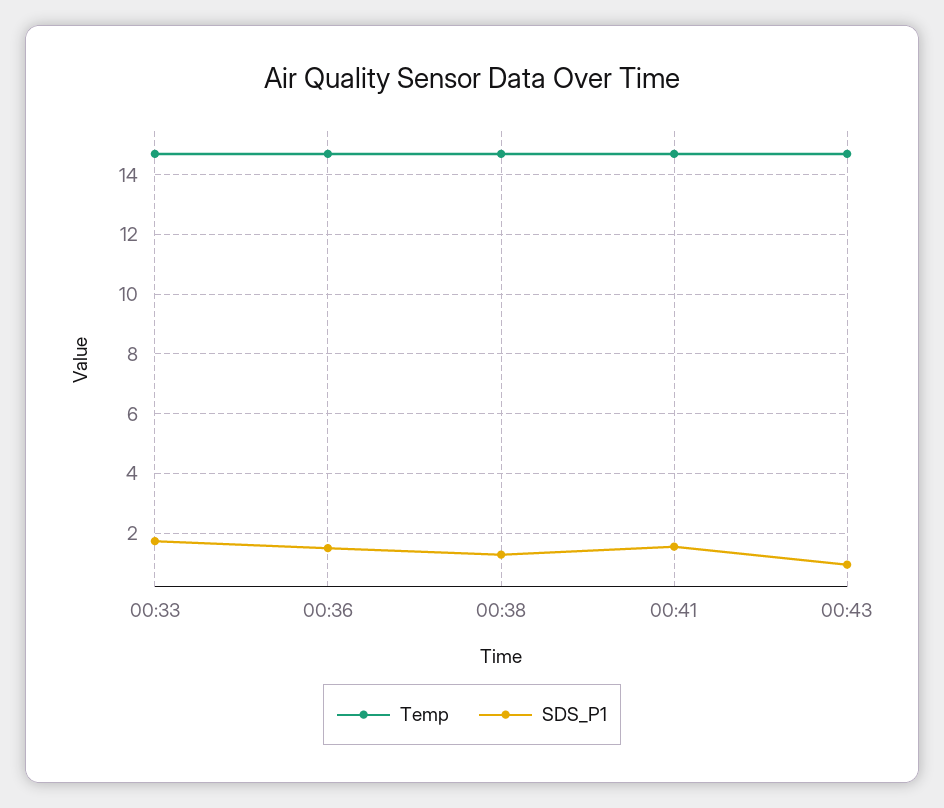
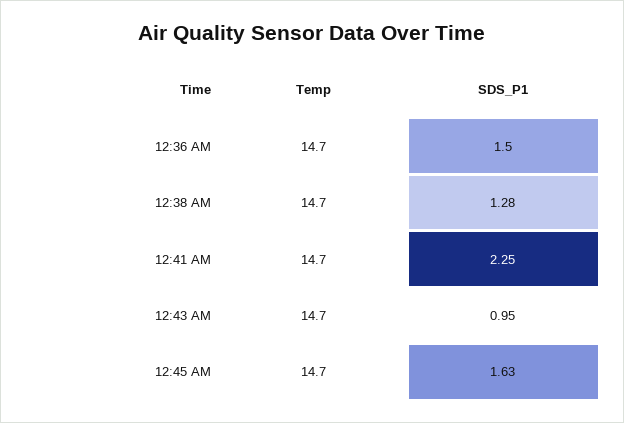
Temp, 00:33: 14.75 -> none
SDS_P1, 00:33: 1.75 -> none
SDS_P1, 00:41: 1.5 -> 2.25
Temp, 12:45 AM: none -> 14.7
SDS_P1, 12:45 AM: none -> 1.63

